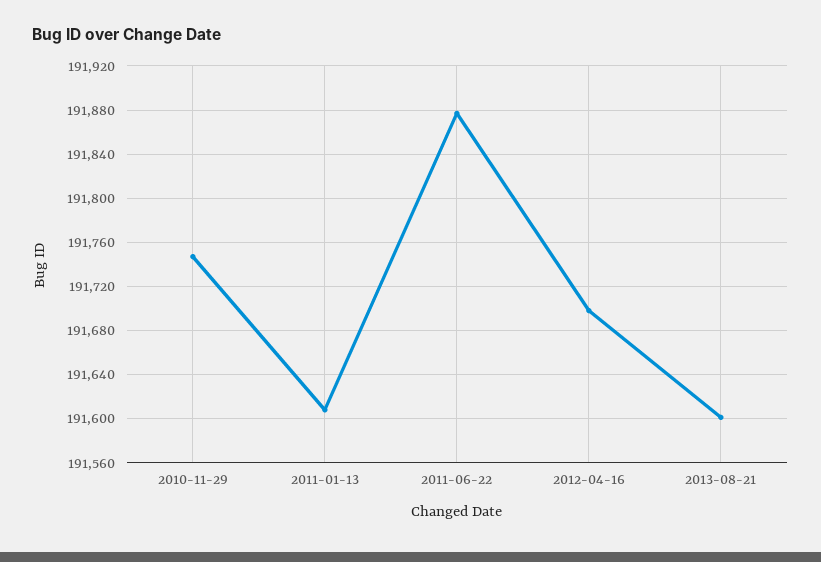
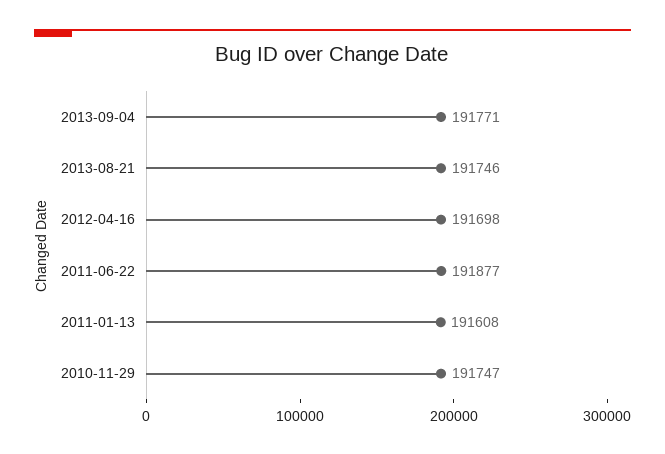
2013-08-21: 191600 -> 191746
2013-09-04: none -> 191771

